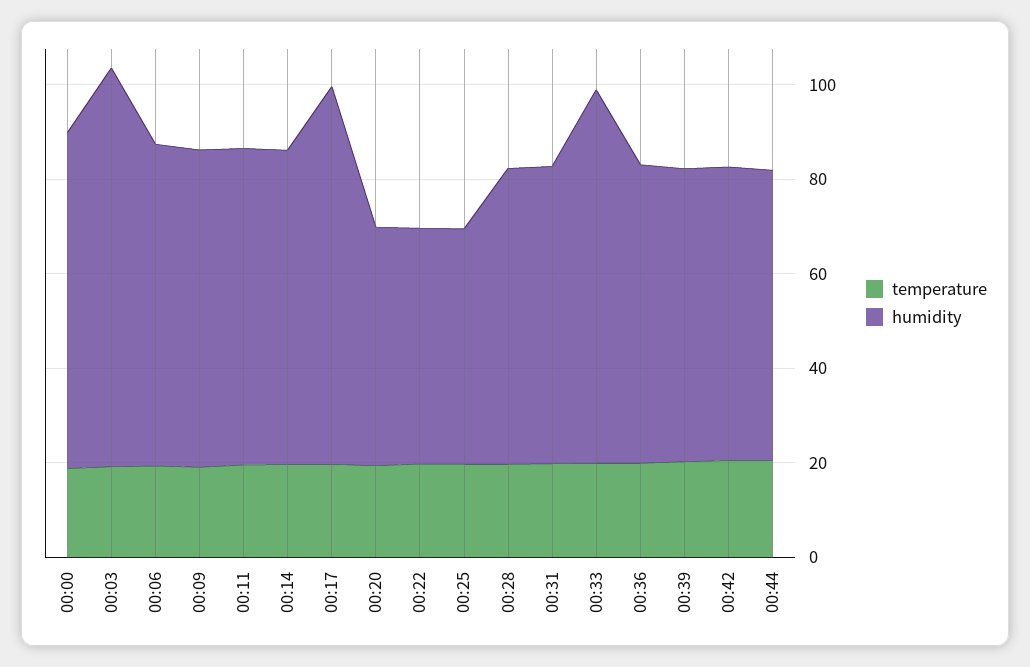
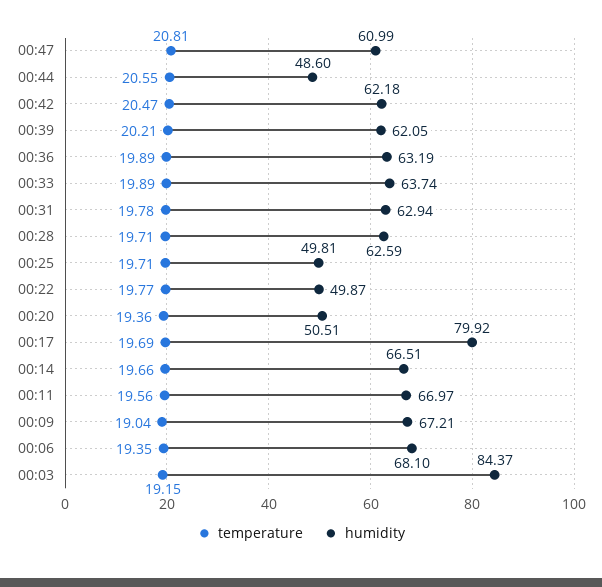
temperature, 00:00: 20 -> none
humidity, 00:00: 70 -> none
humidity, 00:33: 80 -> 63.74
humidity, 00:44: 60 -> 48.6
temperature, 00:47: none -> 20.81
humidity, 00:47: none -> 60.99

